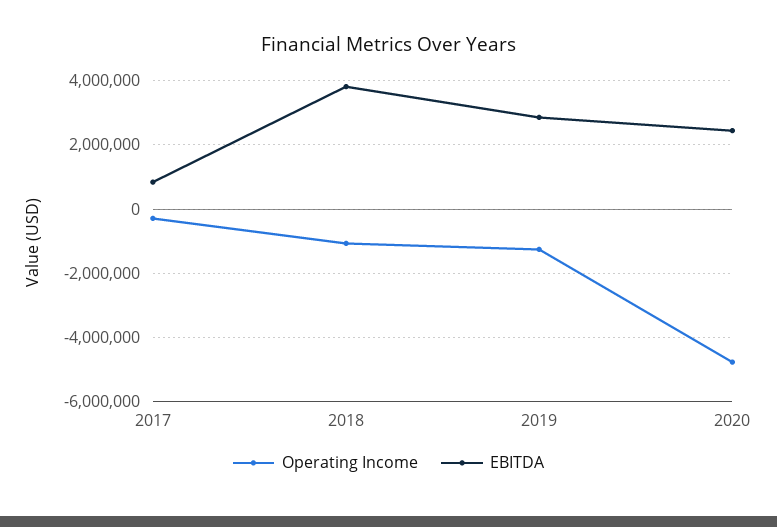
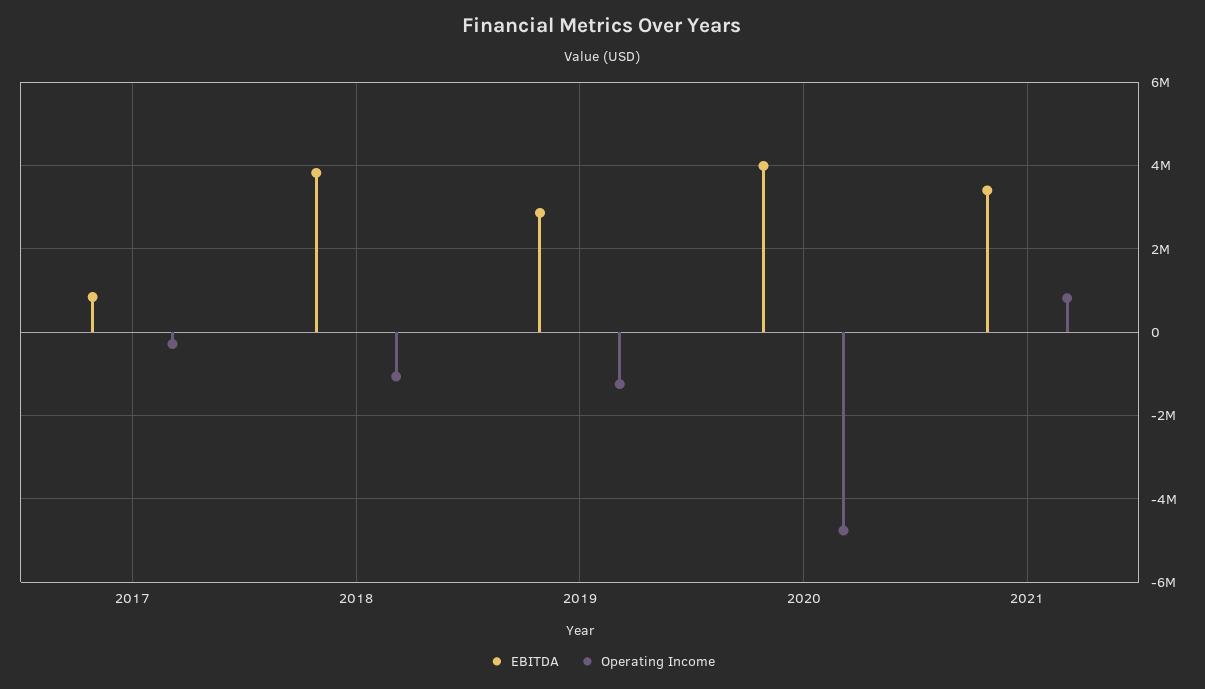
EBITDA, 2020: 2400000 -> 4000000
EBITDA, 2021: none -> 3400000
Operating Income, 2021: none -> 800000

